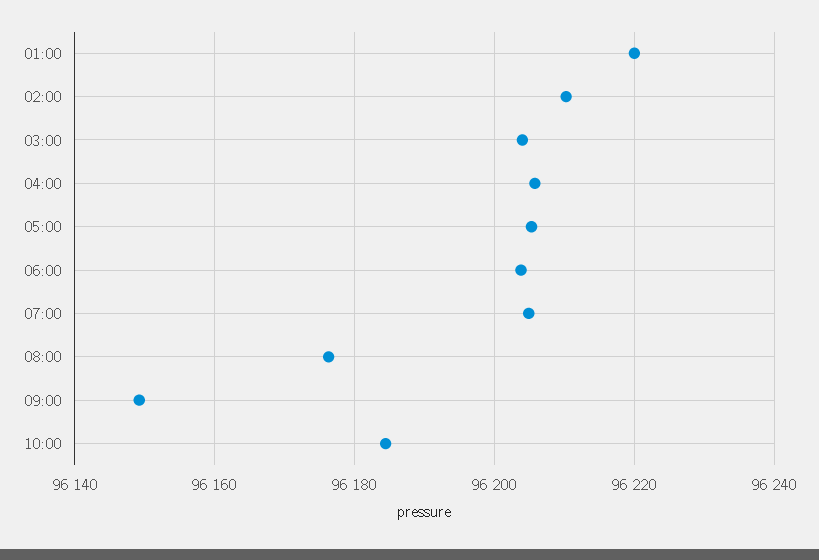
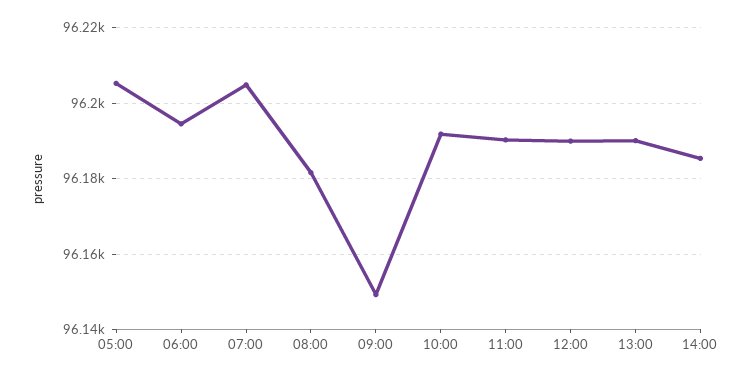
01:00: 96220 -> none
02:00: 96210 -> none
03:00: 96204 -> none
04:00: 96206 -> none
06:00: 96204 -> 96194
08:00: 96176 -> 96182
10:00: 96184 -> 96192
11:00: none -> 96190
12:00: none -> 96190
13:00: none -> 96190
14:00: none -> 96186

